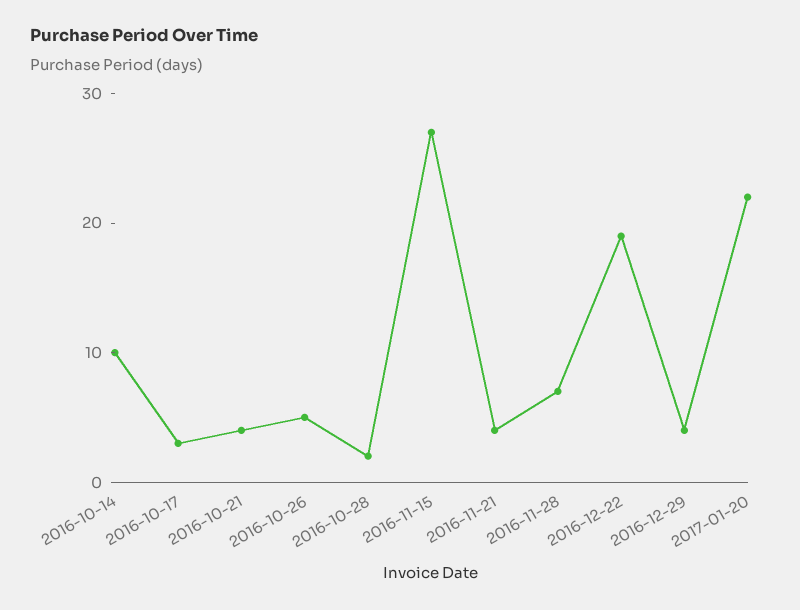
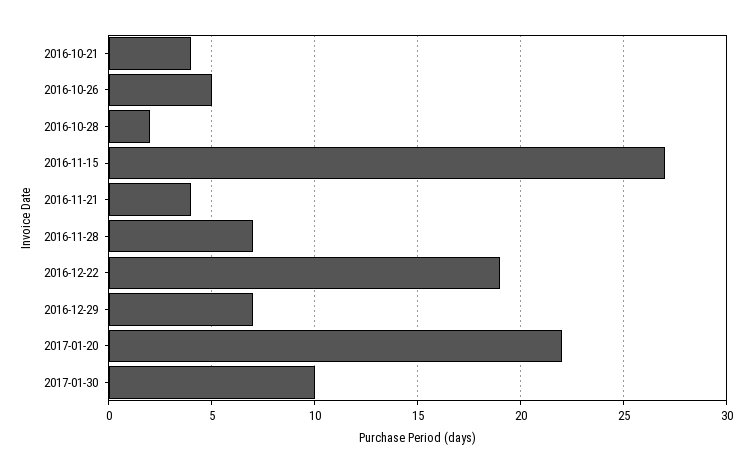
2016-10-14: 10 -> none
2016-10-17: 3 -> none
2016-12-29: 4 -> 7
2017-01-30: none -> 10

